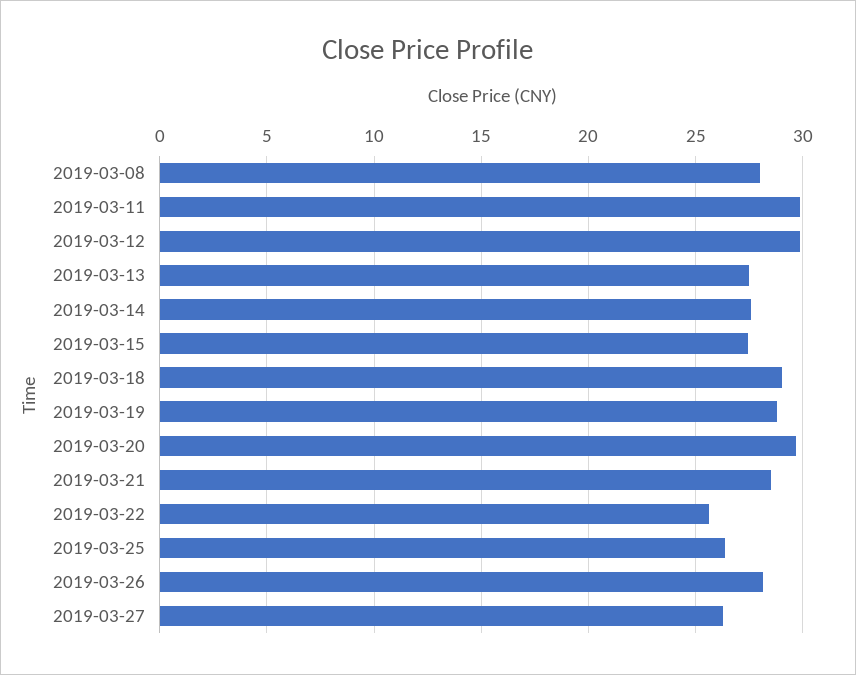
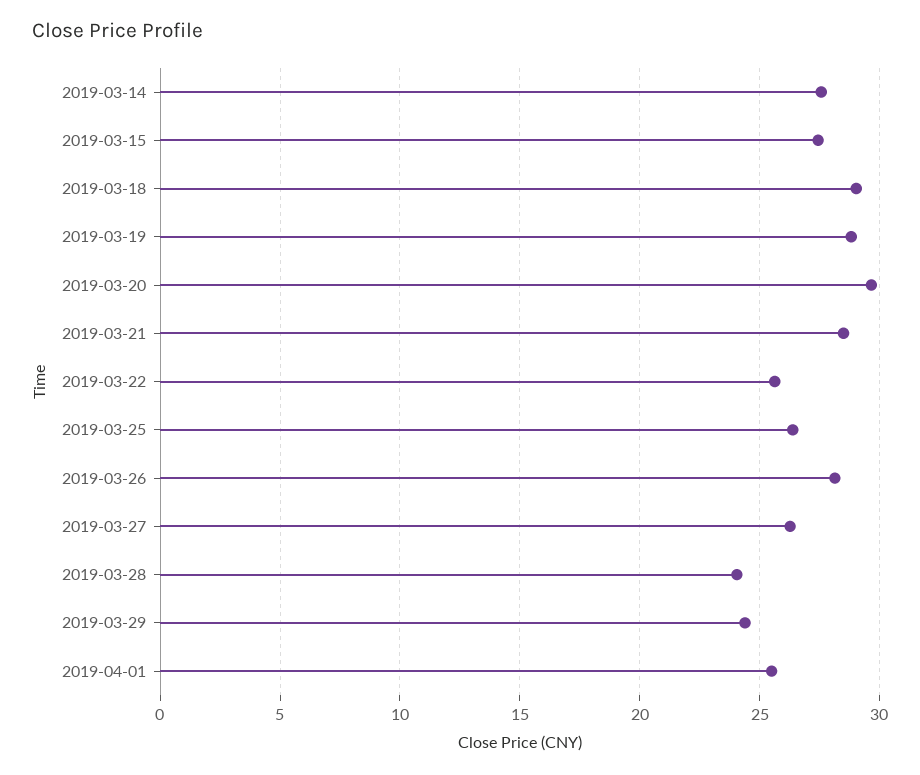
2019-03-08: 28 -> none
2019-03-11: 30 -> none
2019-03-12: 30 -> none
2019-03-13: 27.5 -> none
2019-03-28: none -> 24
2019-03-29: none -> 24.5
2019-04-01: none -> 25.5

